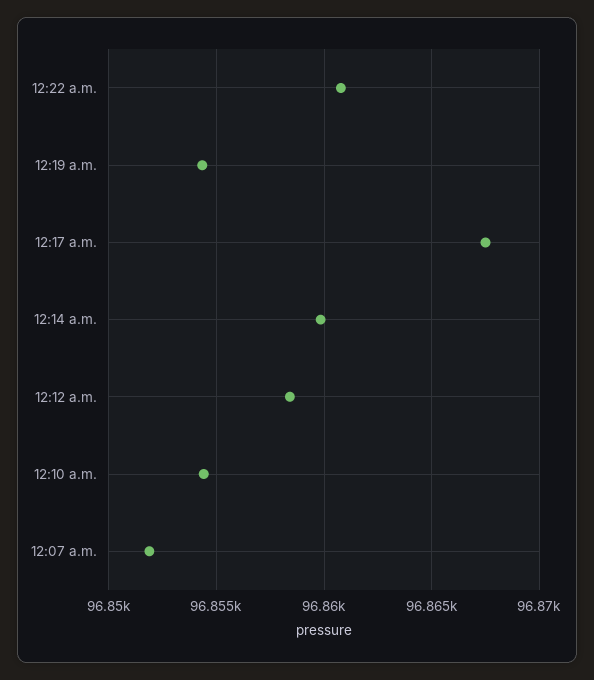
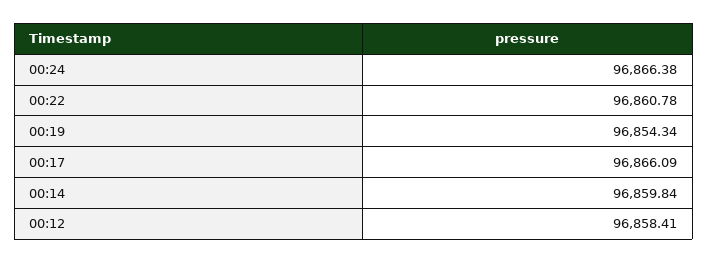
12:17 a.m.: 96867.5 -> 96866.09
12:10 a.m.: 96854.5 -> none
12:07 a.m.: 96852 -> none
00:24: none -> 96866.38

